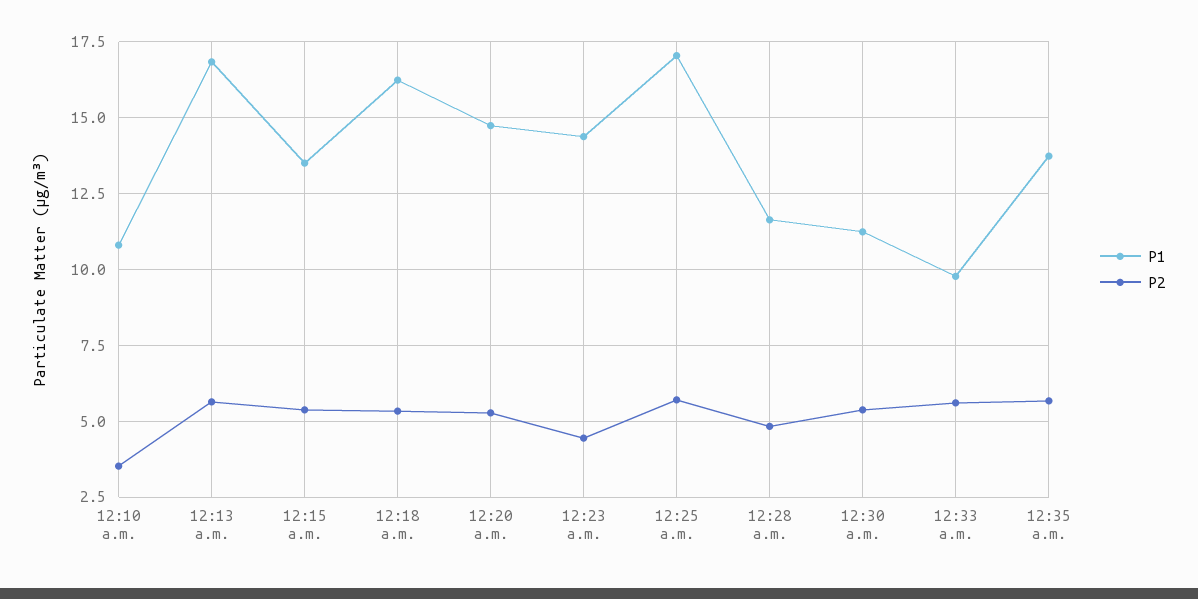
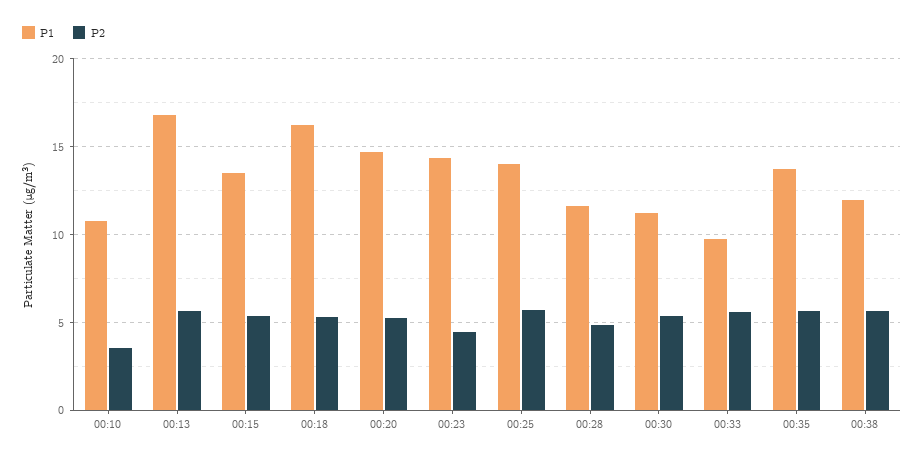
P1, 12:25 a.m.: 17 -> 14
P1, 00:38: none -> 12
P2, 00:38: none -> 5.5

